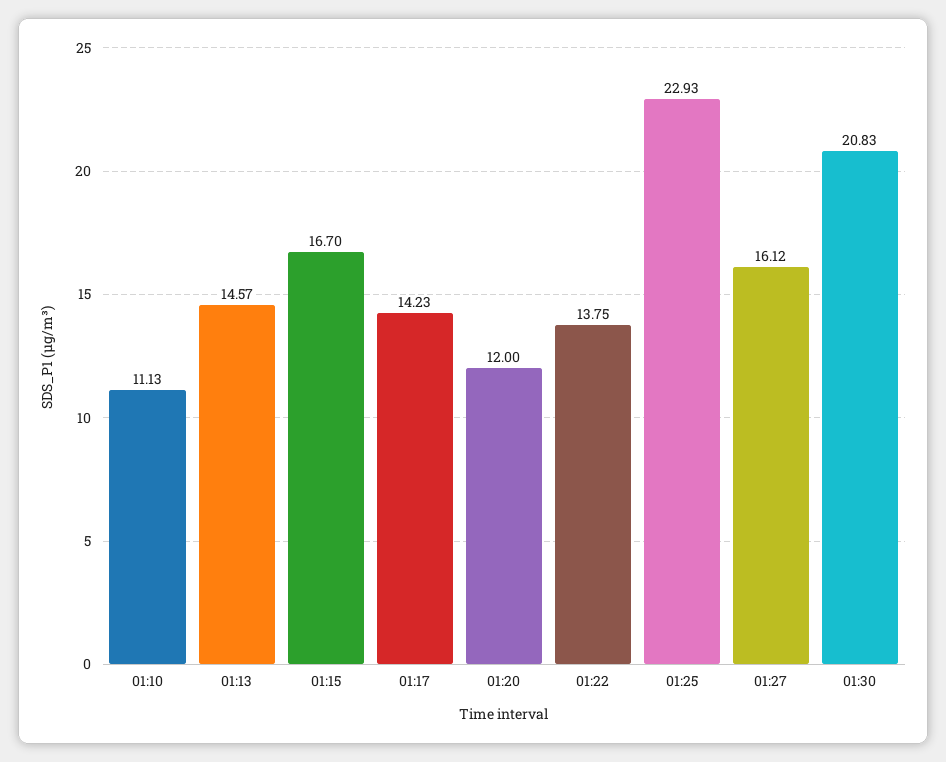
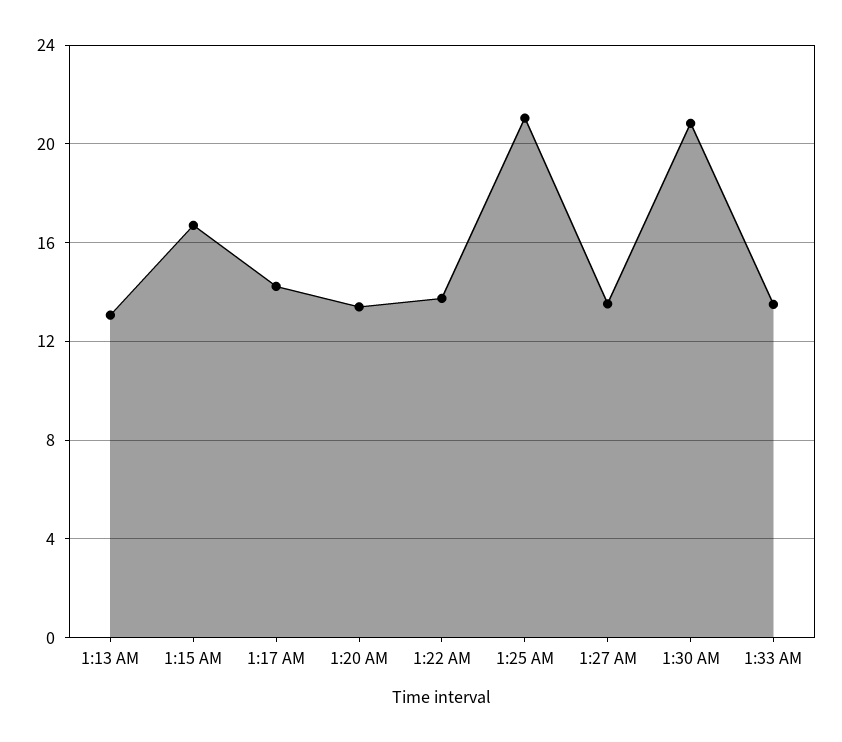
01:10: 11.13 -> none
01:13: 14.57 -> 13
01:20: 12 -> 13.5
01:25: 22.93 -> 21
01:27: 16.12 -> 13.5
1:33 AM: none -> 13.5

